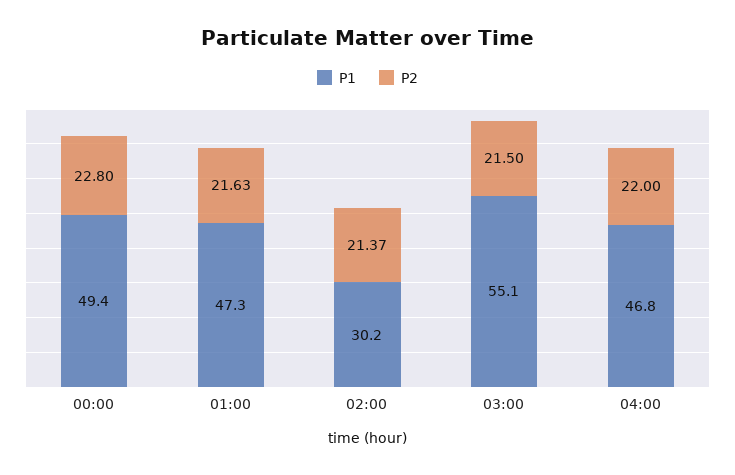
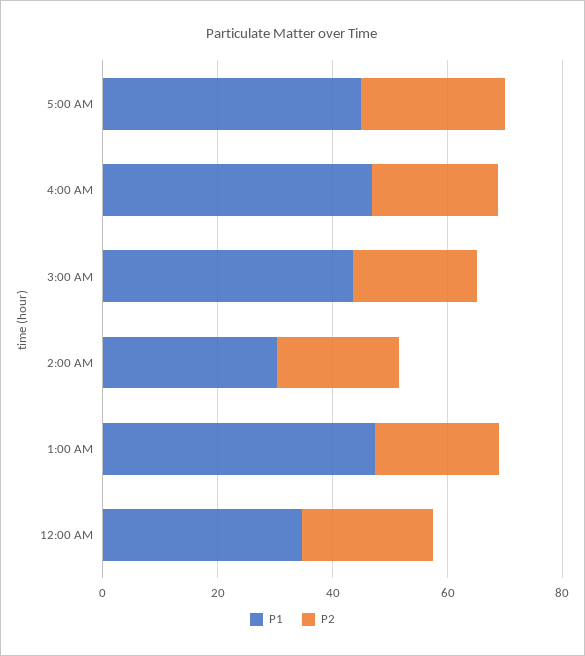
P1, 00:00: 49.4 -> 35
P1, 03:00: 55.1 -> 45
P1, 5:00 AM: none -> 45
P2, 5:00 AM: none -> 25

